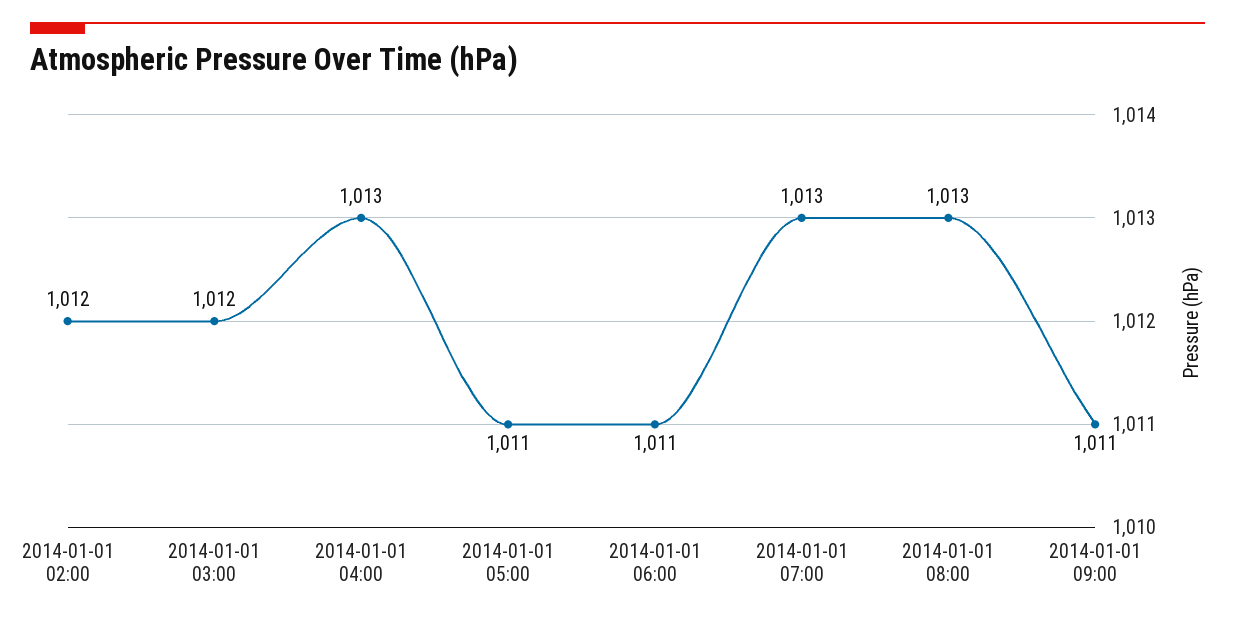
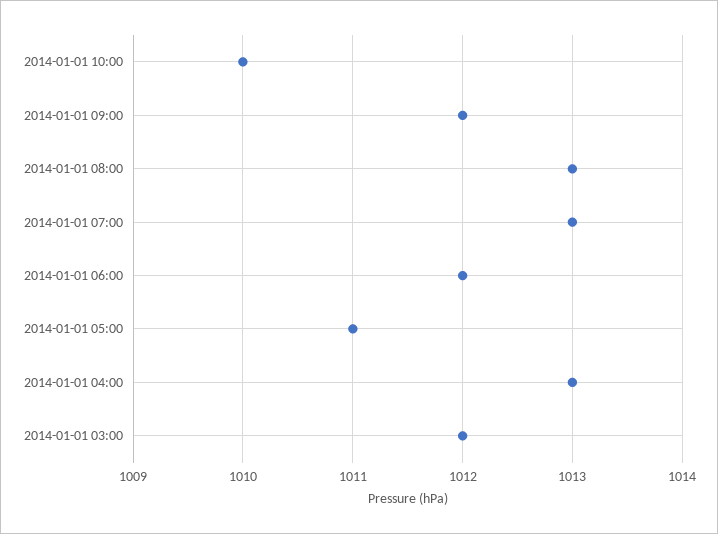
2014-01-01 02:00: 1012 -> none
2014-01-01 06:00: 1011 -> 1012
2014-01-01 09:00: 1011 -> 1012
2014-01-01 10:00: none -> 1010

